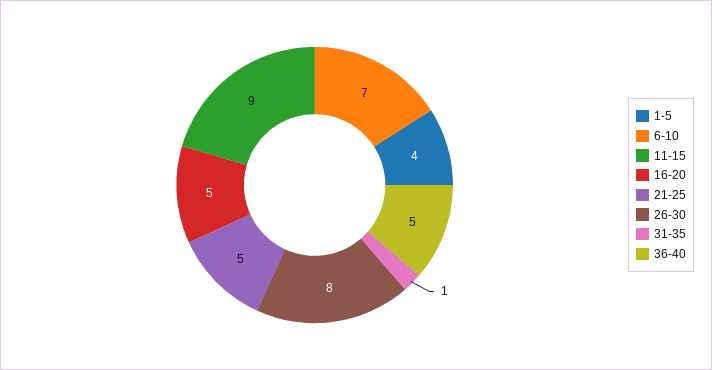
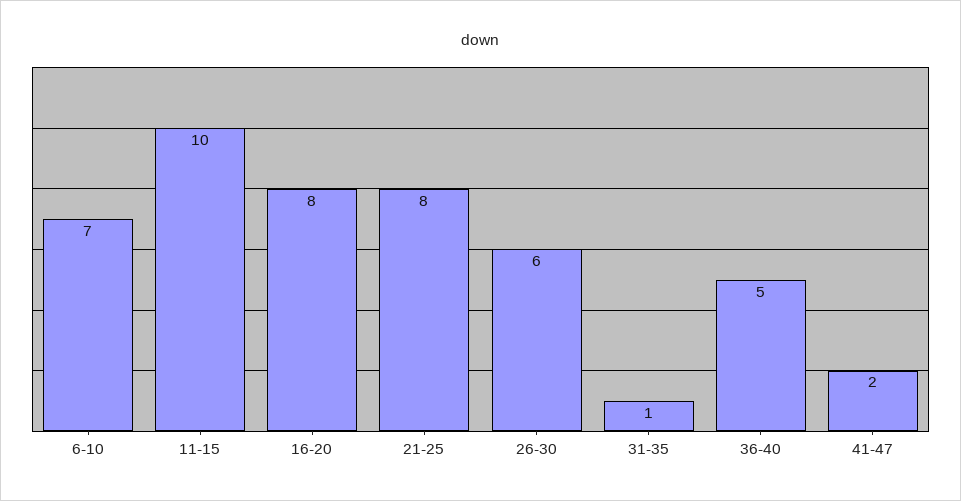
1-5: 4 -> none
11-15: 9 -> 10
16-20: 5 -> 8
21-25: 5 -> 8
26-30: 8 -> 6
41-47: none -> 2

